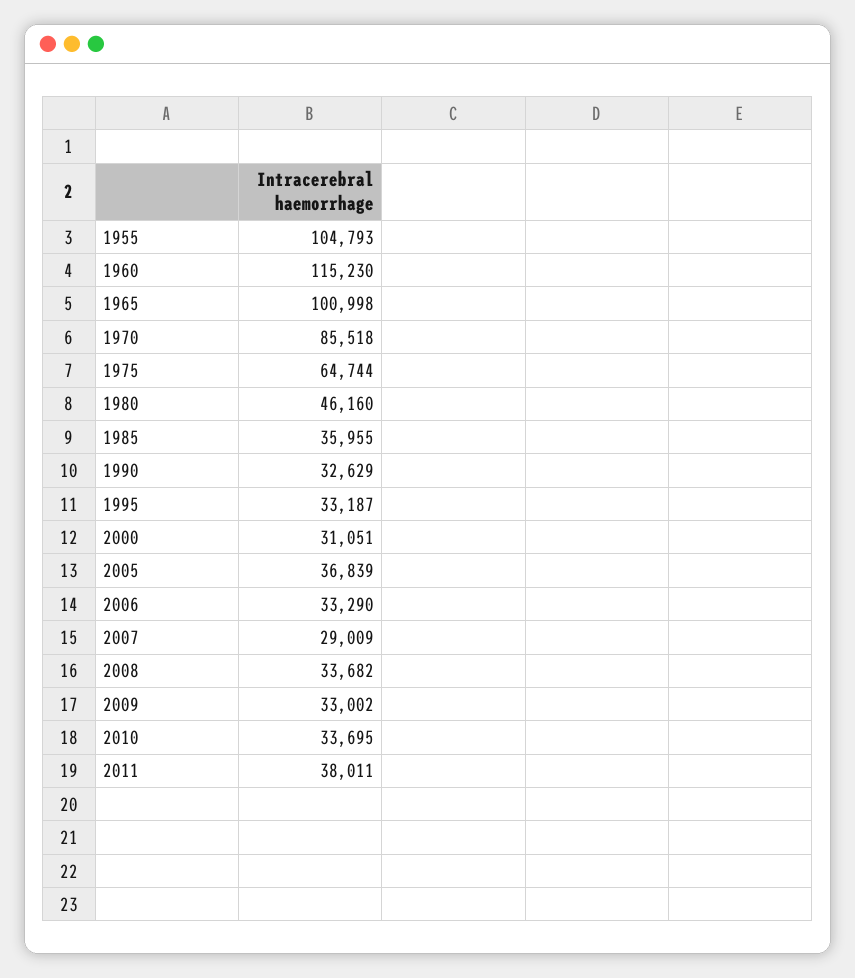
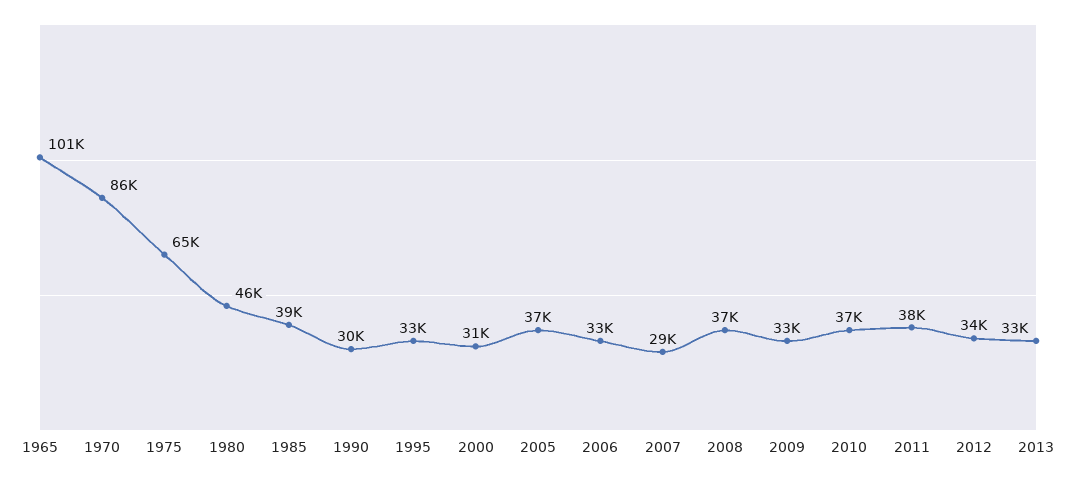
1955: 104793 -> none
1960: 115230 -> none
1985: 35955 -> 39000
1990: 32629 -> 30000
2008: 33682 -> 37000
2010: 33695 -> 37000
2012: none -> 34000
2013: none -> 33000

